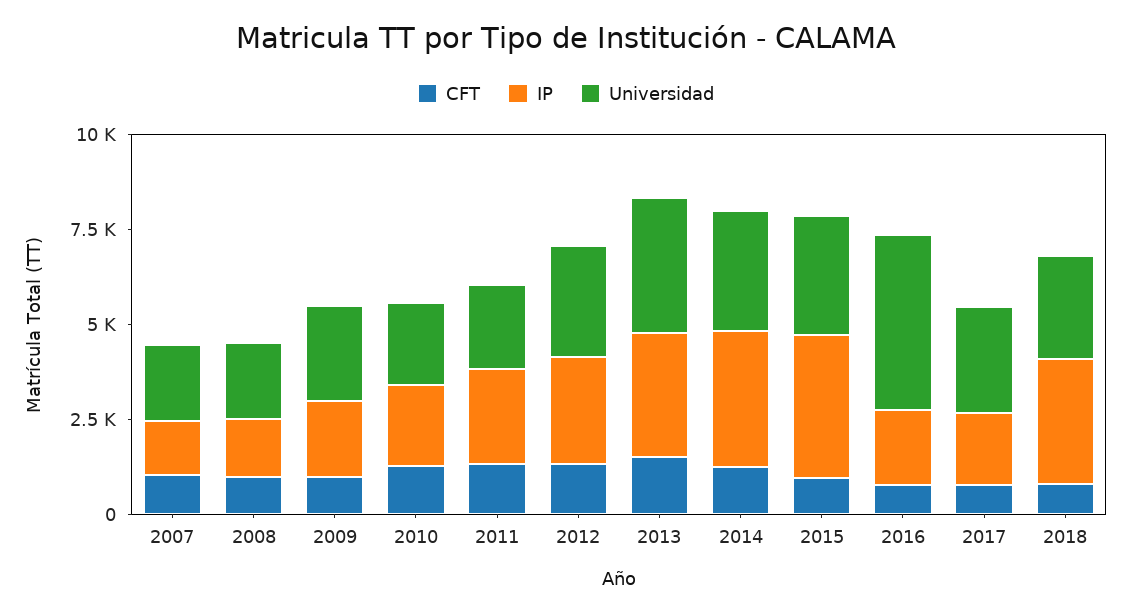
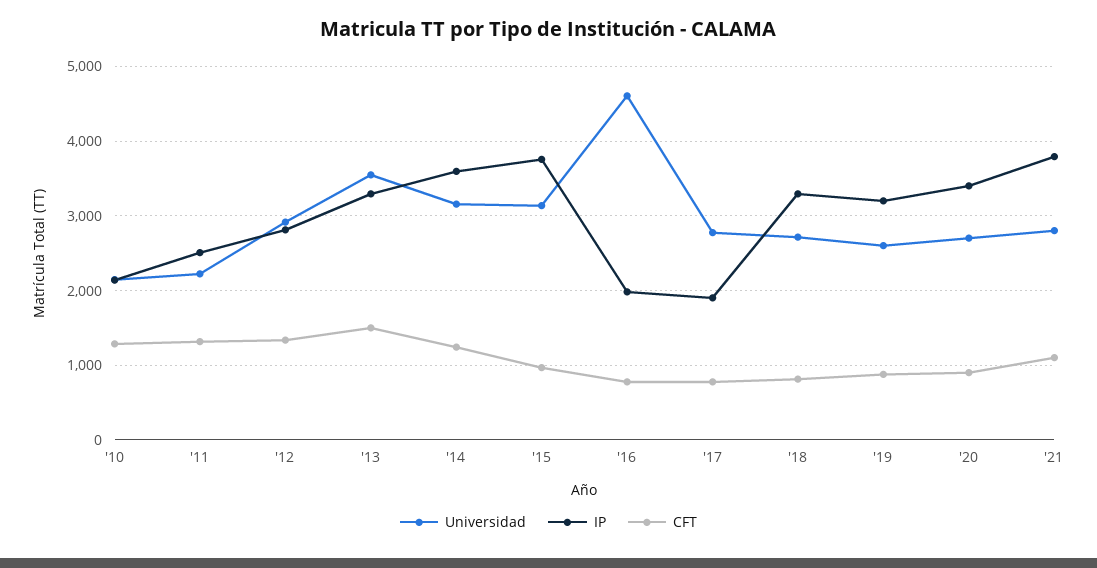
CFT, 2007: 1000 -> none
IP, 2007: 1500 -> none
Universidad, 2007: 2000 -> none
CFT, 2008: 1000 -> none
IP, 2008: 1500 -> none
Universidad, 2008: 2000 -> none
CFT, 2009: 1000 -> none
IP, 2009: 2000 -> none
Universidad, 2009: 2500 -> none
Universidad, '19: none -> 2600
IP, '19: none -> 3200
CFT, '19: none -> 900
Universidad, '20: none -> 2700
IP, '20: none -> 3400
CFT, '20: none -> 900
Universidad, '21: none -> 2800
IP, '21: none -> 3800
CFT, '21: none -> 1100

